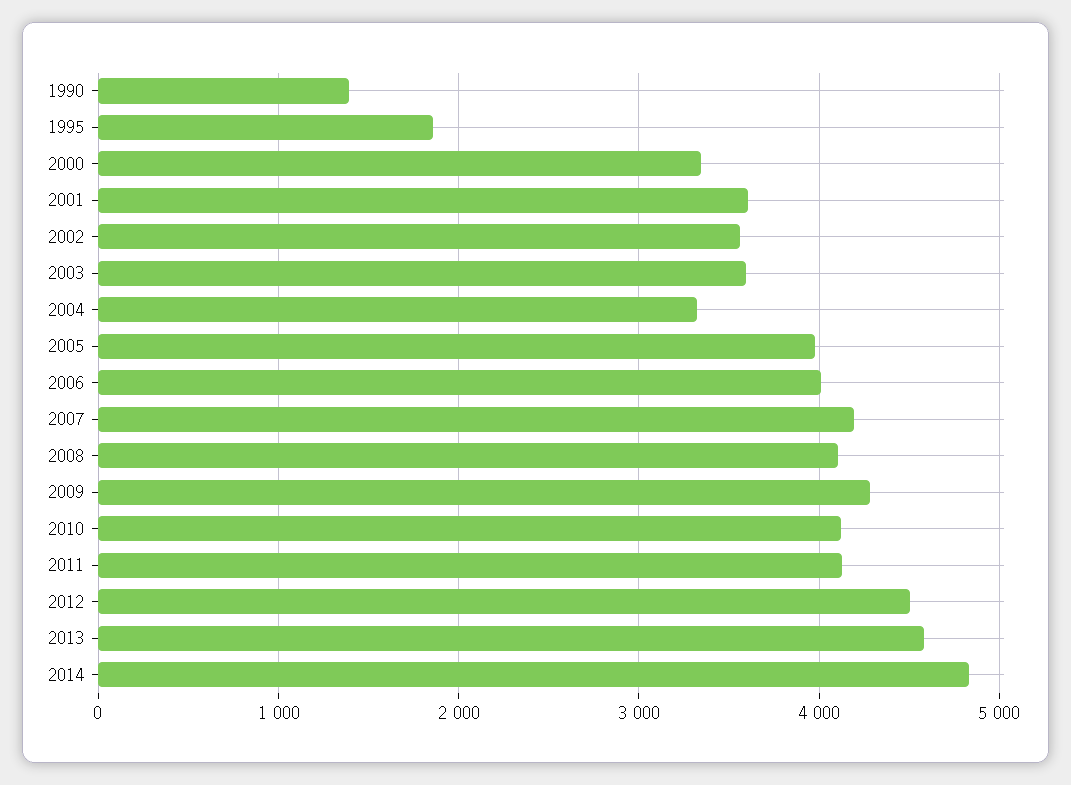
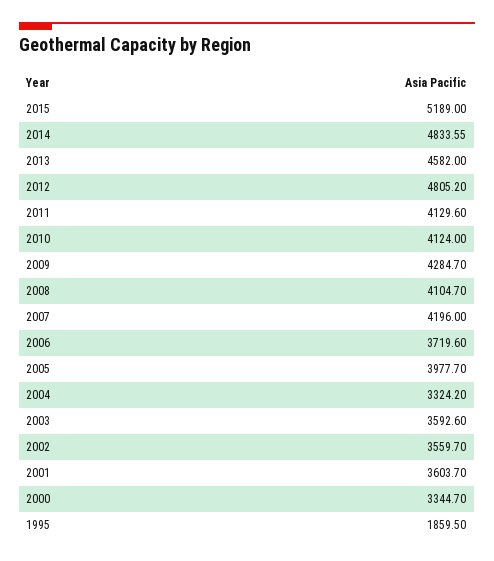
1990: 1400 -> none
2006: 4000 -> 3719.6
2012: 4500 -> 4805.2
2015: none -> 5189

